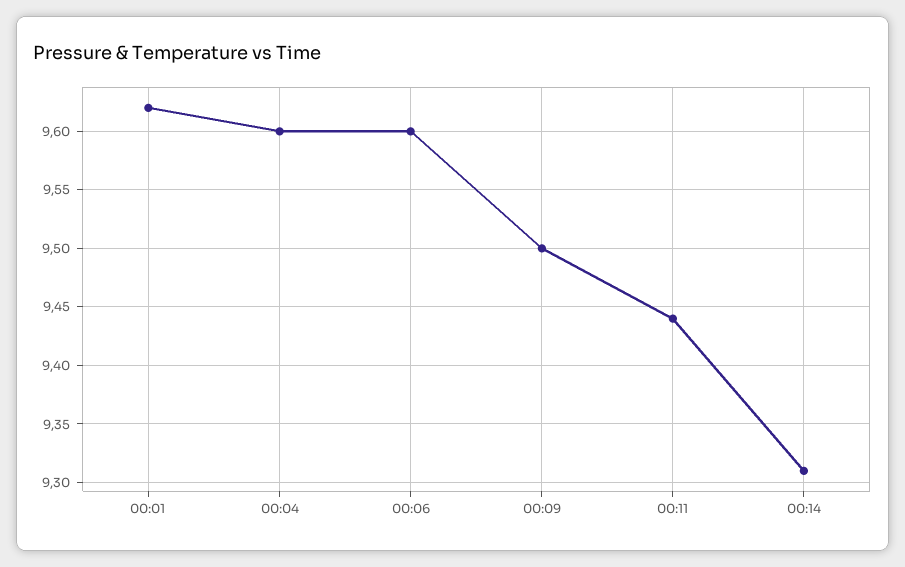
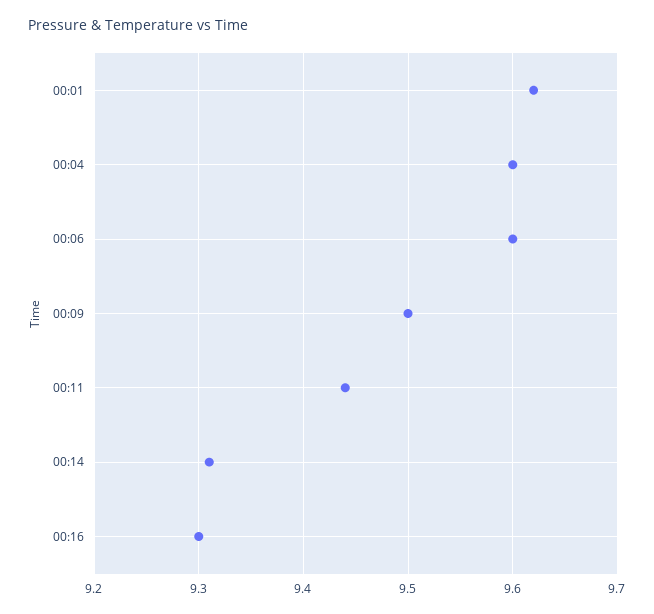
00:16: none -> 9.3

